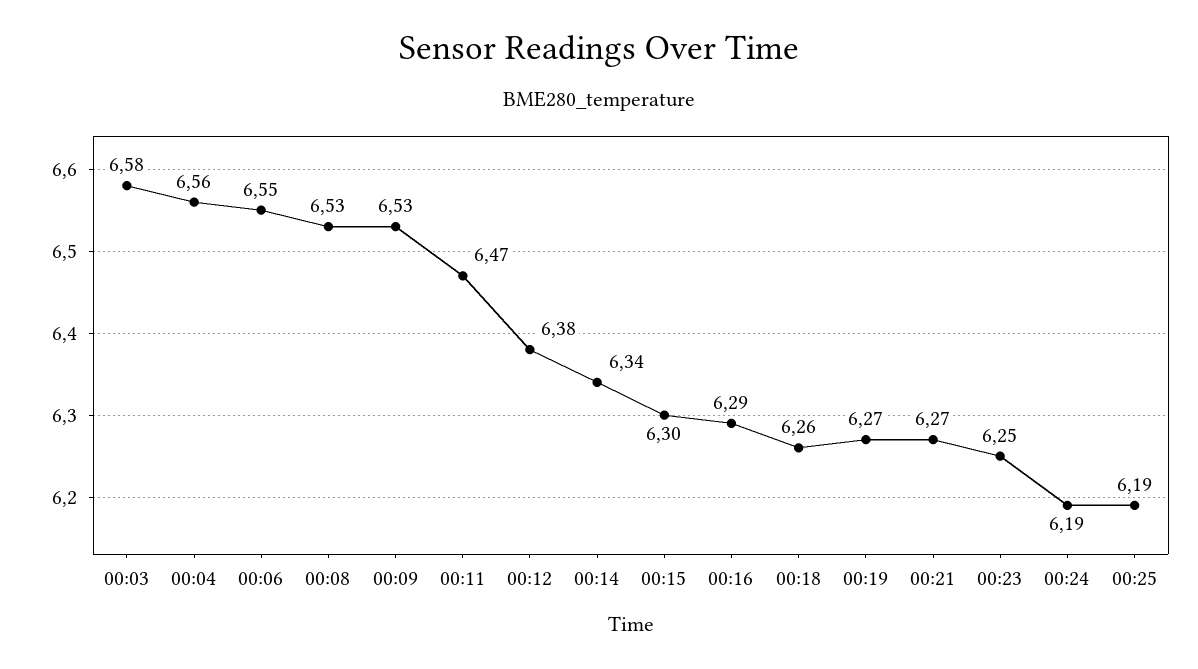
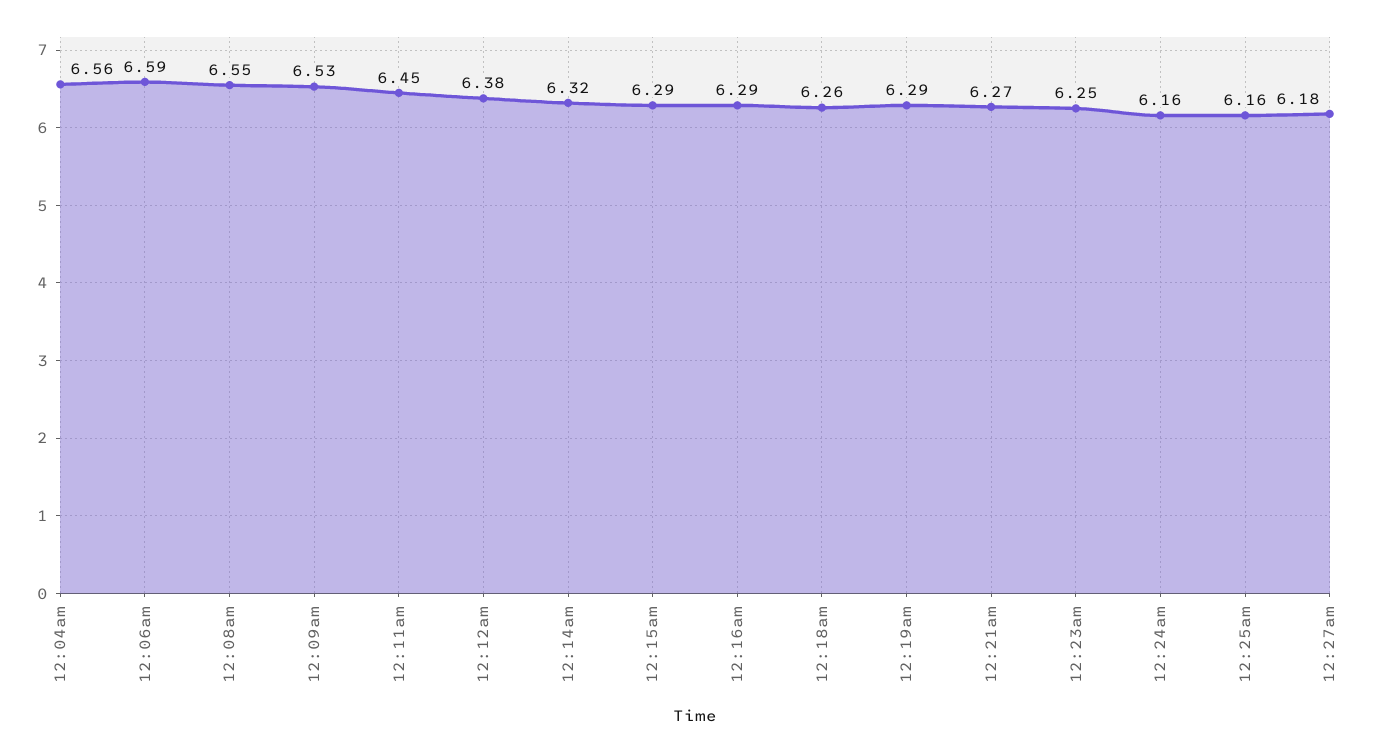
00:03: 6.58 -> none
00:06: 6.55 -> 6.59
00:08: 6.53 -> 6.55
00:11: 6.47 -> 6.45
00:14: 6.34 -> 6.32
00:15: 6.3 -> 6.29
00:19: 6.27 -> 6.29
00:24: 6.19 -> 6.16
00:25: 6.19 -> 6.16
12:27am: none -> 6.18

